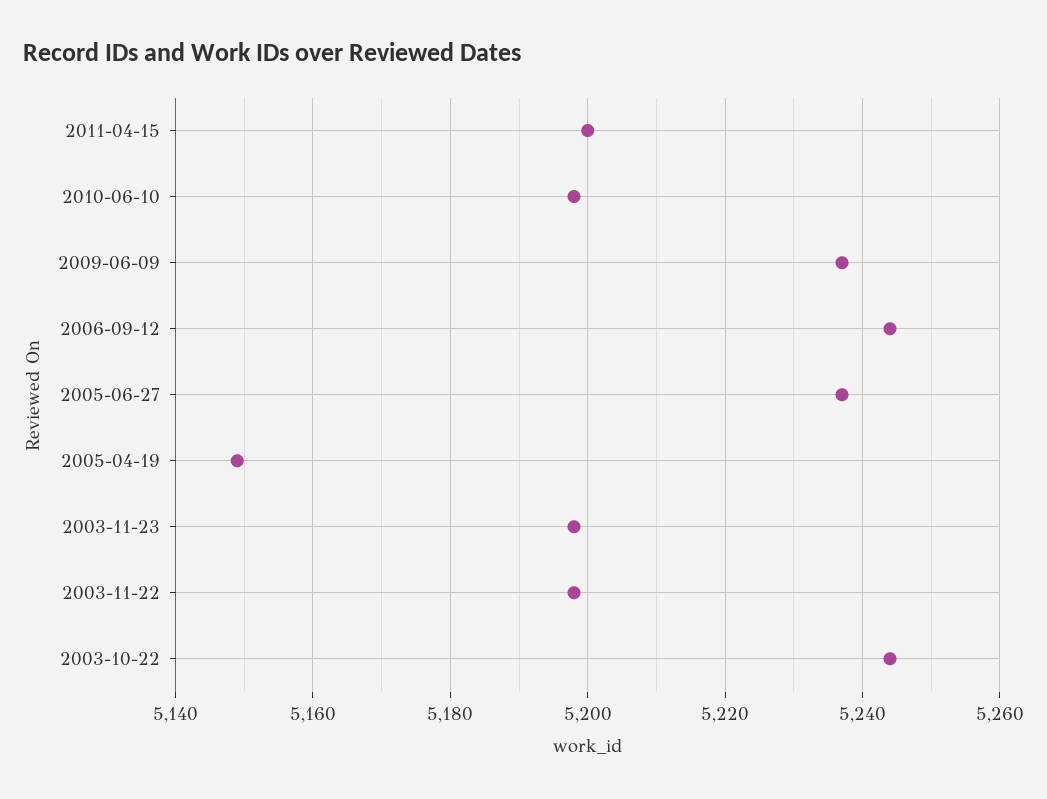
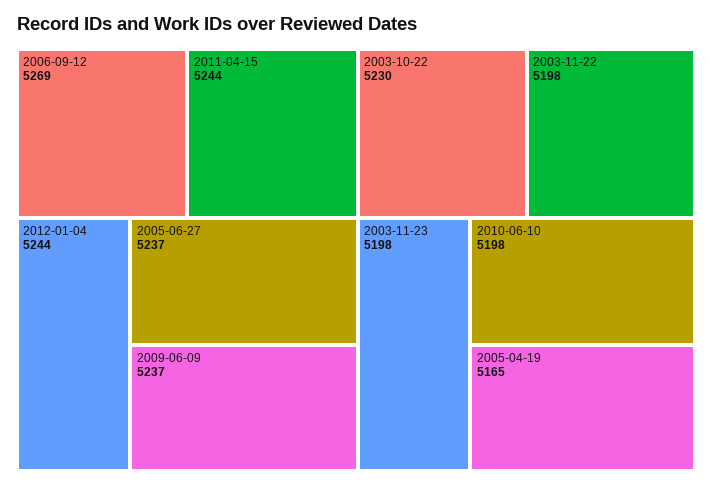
2011-04-15: 5200 -> 5244
2006-09-12: 5245 -> 5269
2005-04-19: 5150 -> 5165
2003-10-22: 5245 -> 5230
2012-01-04: none -> 5244

